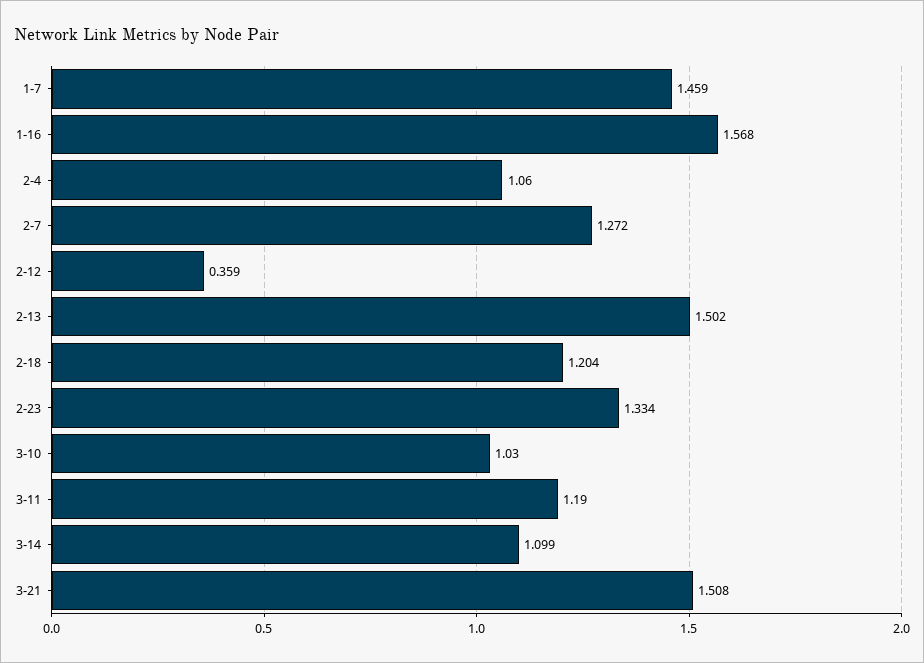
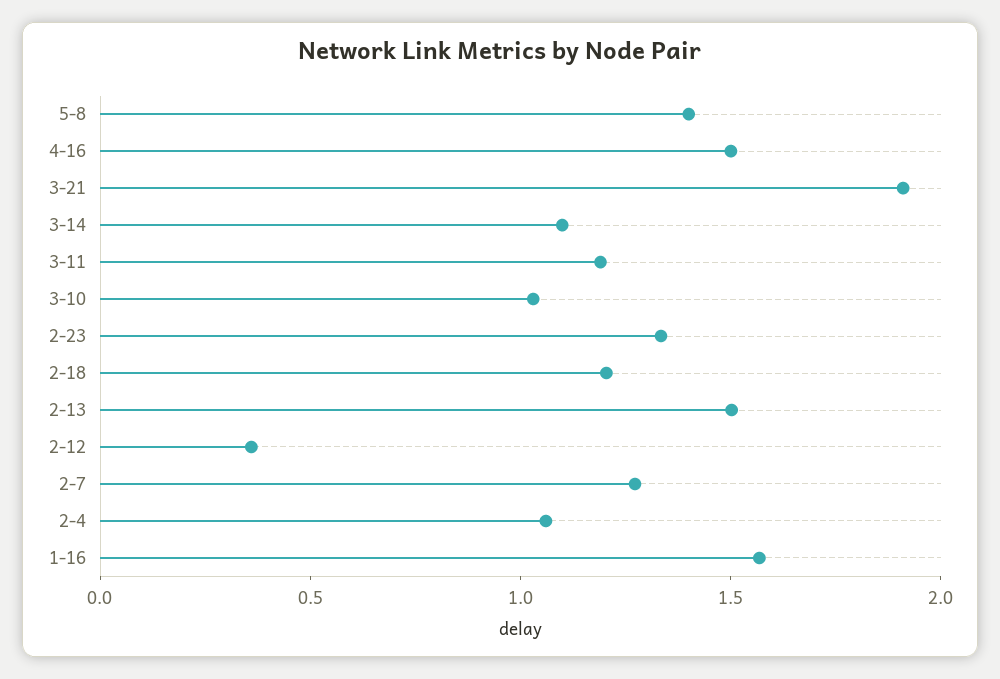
1-7: 1.459 -> none
3-21: 1.508 -> 1.9
5-8: none -> 1.4
4-16: none -> 1.5

